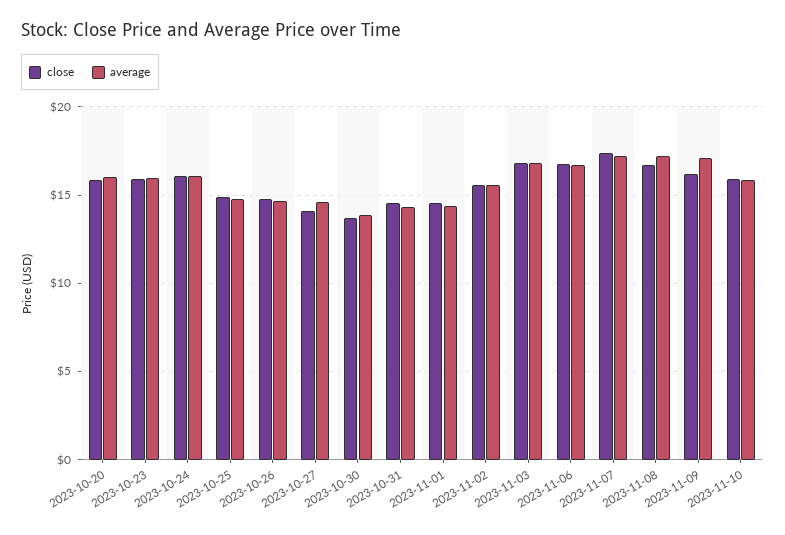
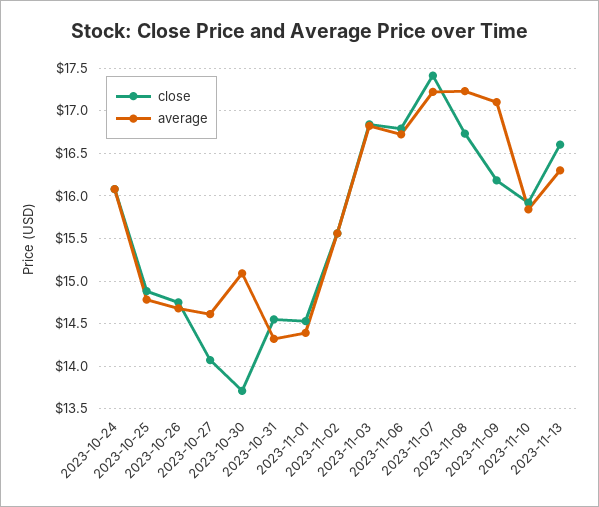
close, 2023-10-20: 16 -> none
average, 2023-10-20: 16 -> none
close, 2023-10-23: 16 -> none
average, 2023-10-23: 16 -> none
average, 2023-10-30: 14 -> 15.1
close, 2023-11-13: none -> 16.6
average, 2023-11-13: none -> 16.3

